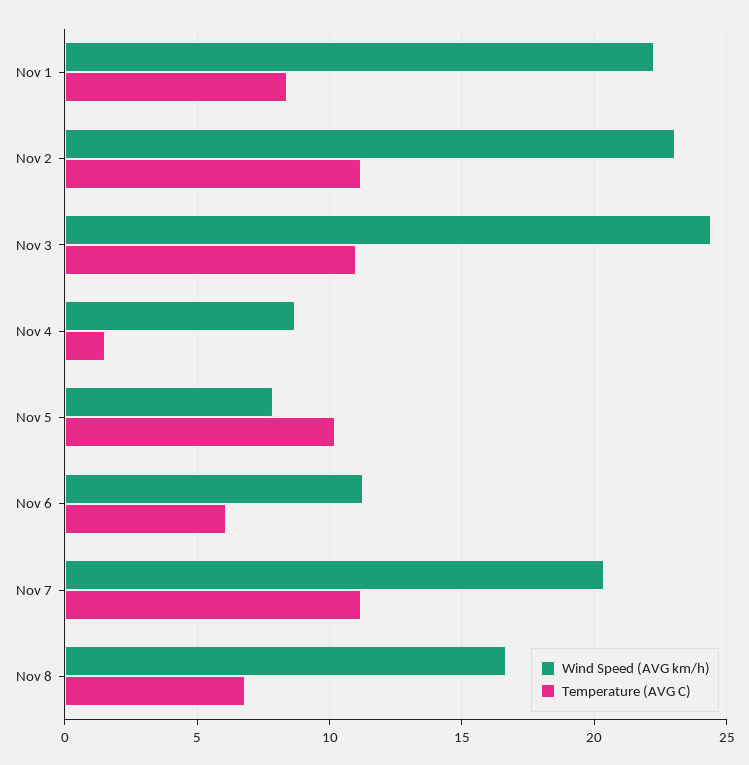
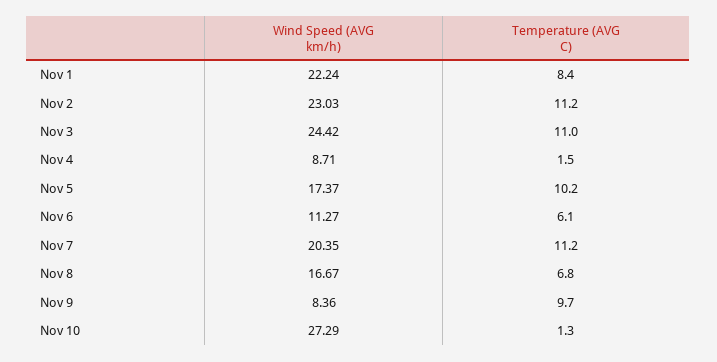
Wind Speed (AVG km/h), Nov 5: 8 -> 17.37
Wind Speed (AVG km/h), Nov 9: none -> 8.36
Temperature (AVG C), Nov 9: none -> 9.7
Wind Speed (AVG km/h), Nov 10: none -> 27.29
Temperature (AVG C), Nov 10: none -> 1.3

